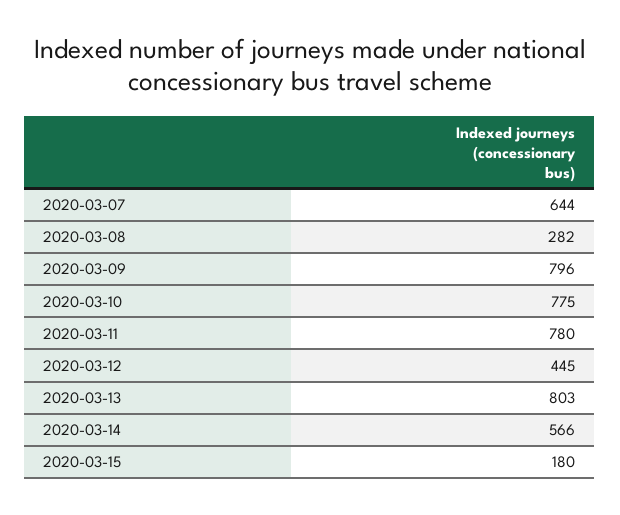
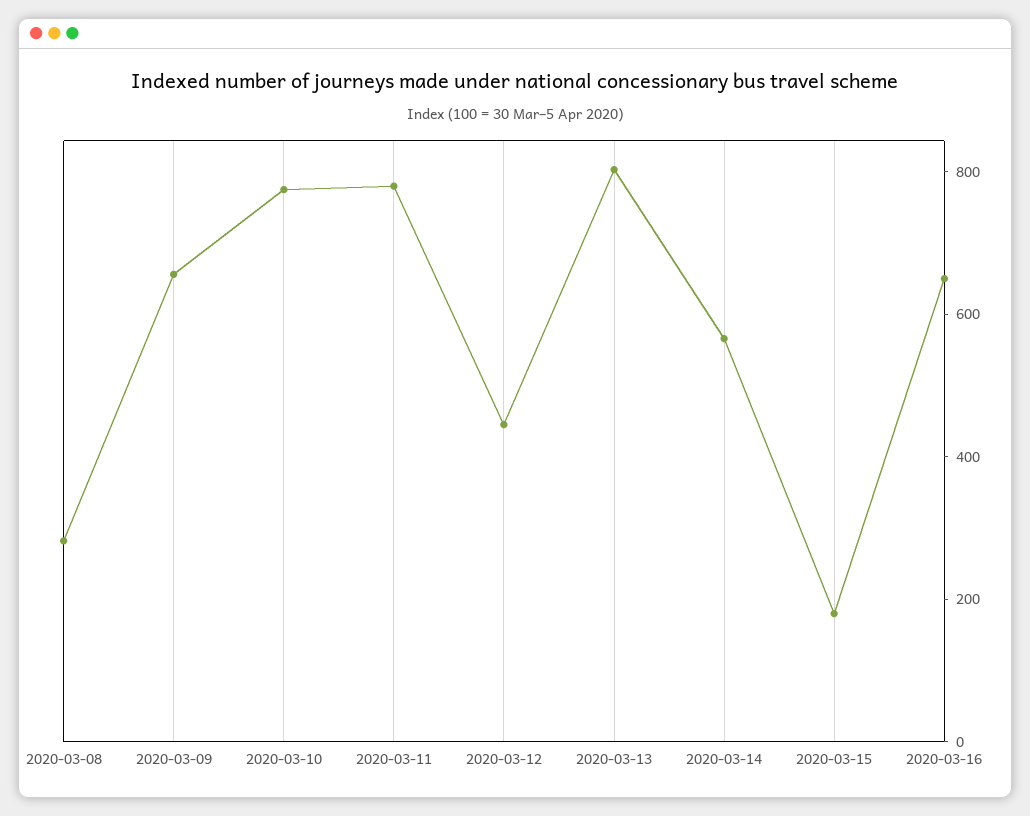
2020-03-07: 644 -> none
2020-03-09: 796 -> 650
2020-03-16: none -> 650

